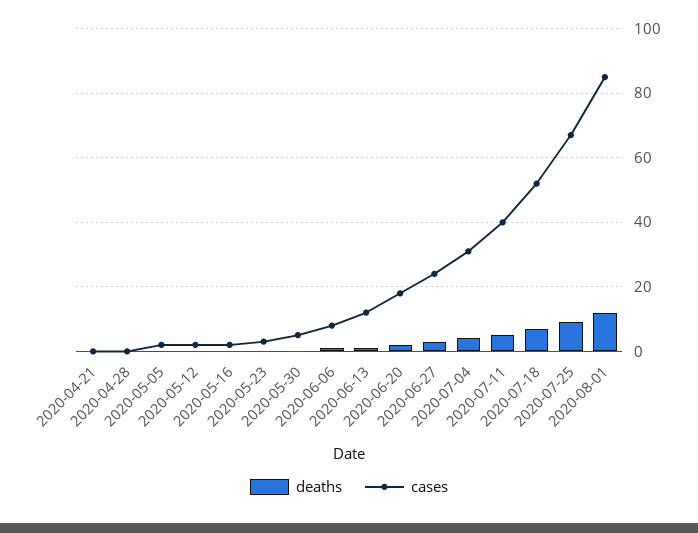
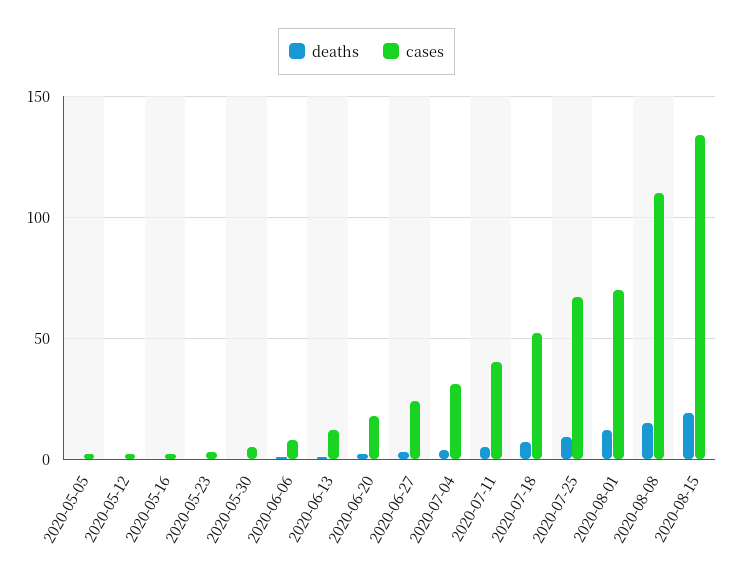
deaths, 2020-04-21: 0 -> none
cases, 2020-04-21: 0 -> none
deaths, 2020-04-28: 0 -> none
cases, 2020-04-28: 0 -> none
cases, 2020-08-01: 85 -> 70
deaths, 2020-08-08: none -> 15
cases, 2020-08-08: none -> 110
deaths, 2020-08-15: none -> 20
cases, 2020-08-15: none -> 135

